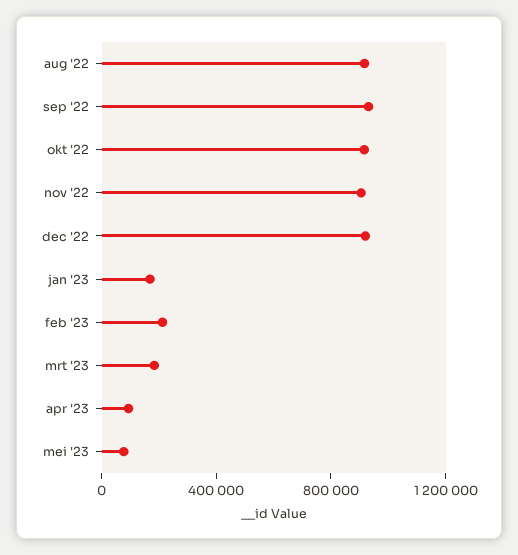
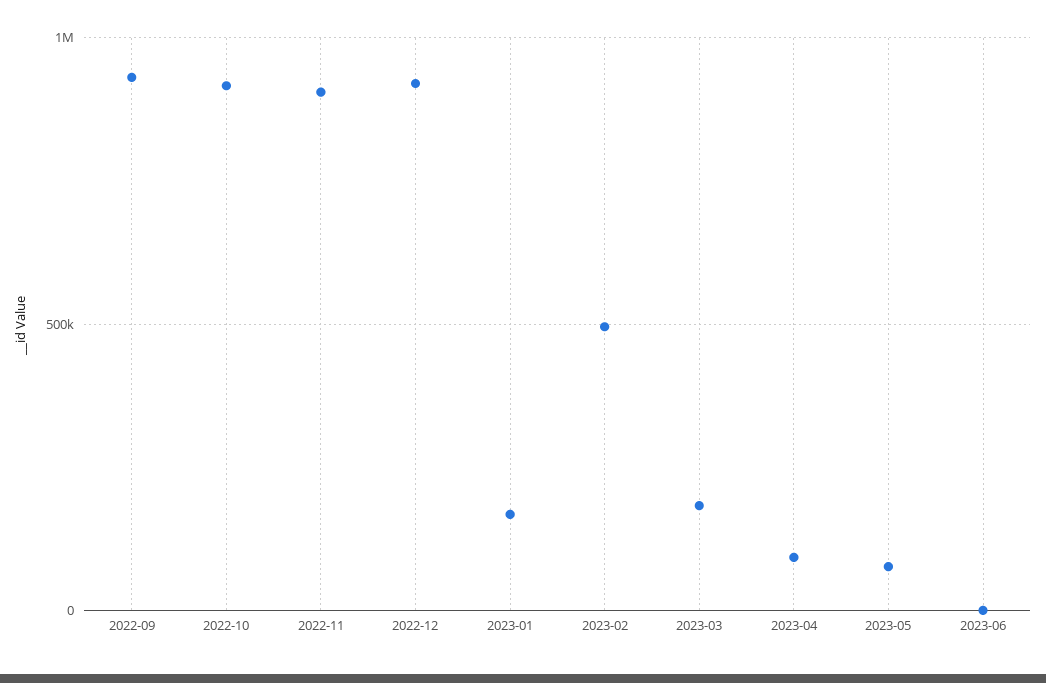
aug '22: 900000 -> none
feb '23: 200000 -> 500000
2023-06: none -> 0

